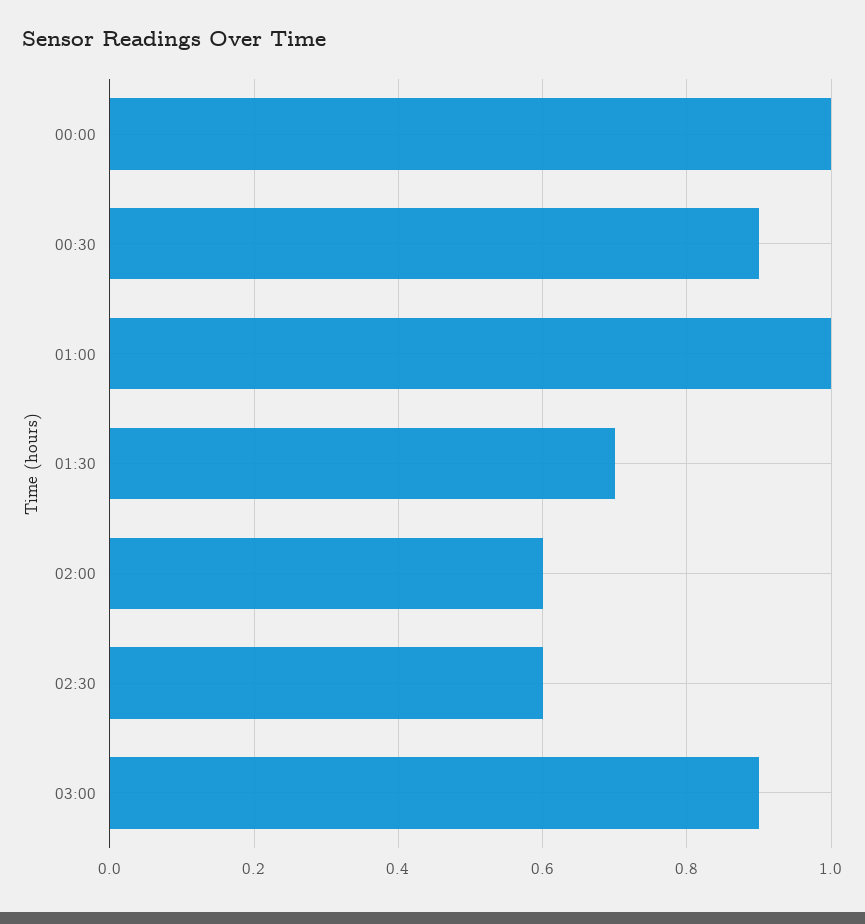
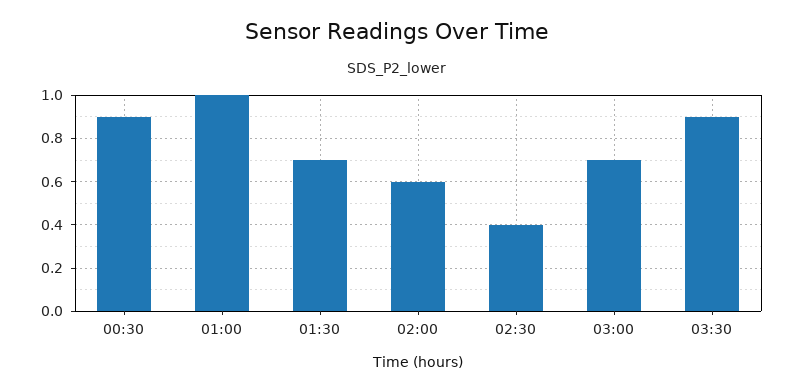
00:00: 1 -> none
02:30: 0.6 -> 0.4
03:00: 0.9 -> 0.7
03:30: none -> 0.9

